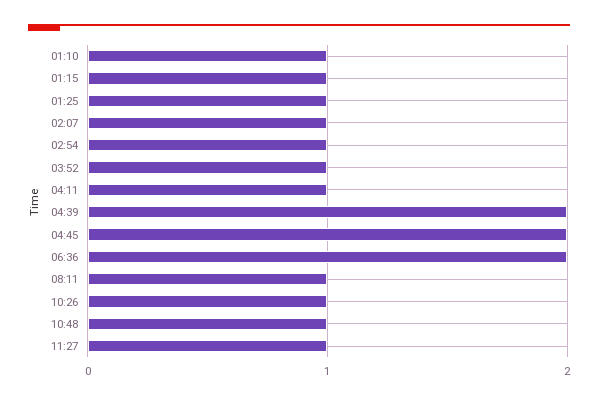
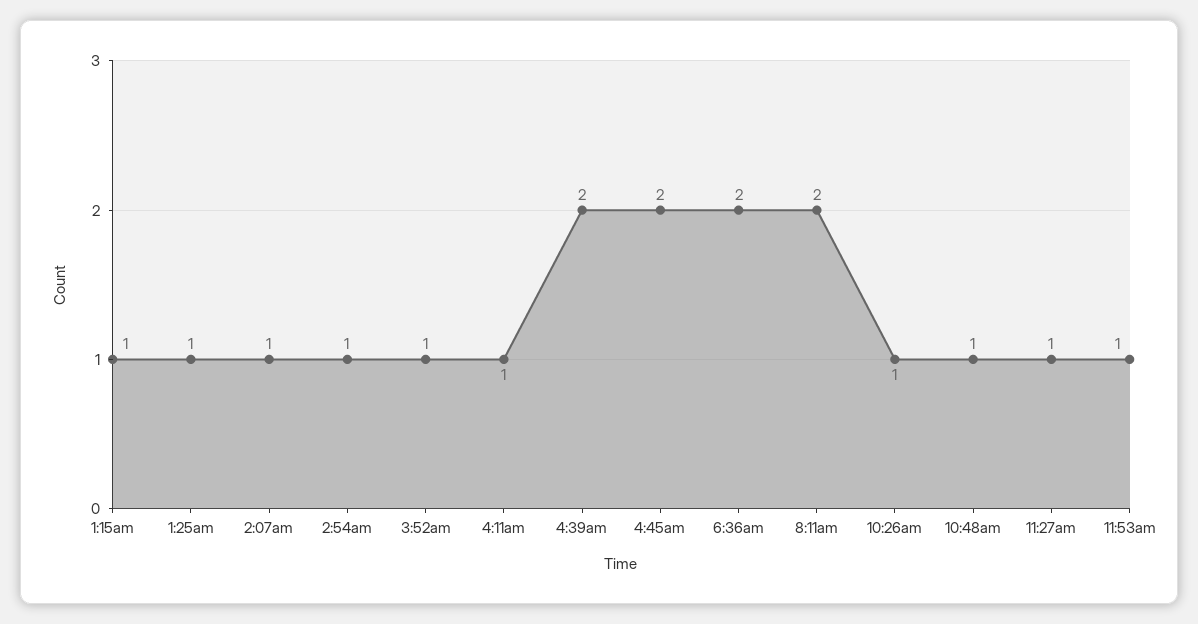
01:10: 1 -> none
08:11: 1 -> 2
11:53am: none -> 1

